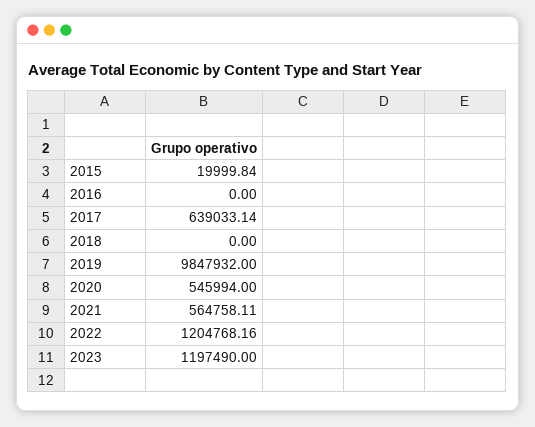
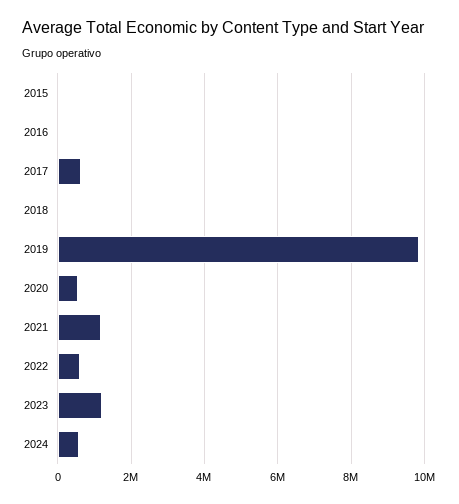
2021: 564758.11 -> 1200000
2022: 1204768.16 -> 600000
2024: none -> 600000

